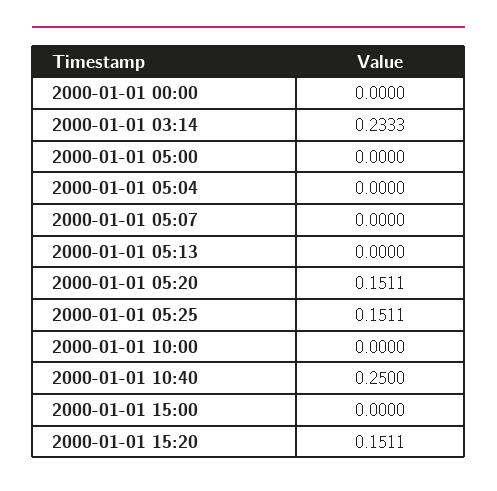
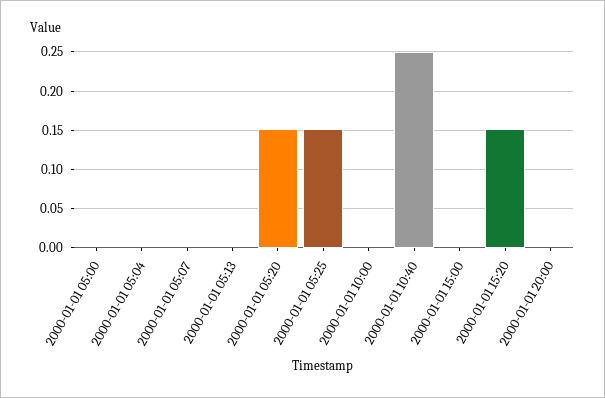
2000-01-01 00:00: 0 -> none
2000-01-01 03:14: 0.2333 -> none
2000-01-01 20:00: none -> 0

